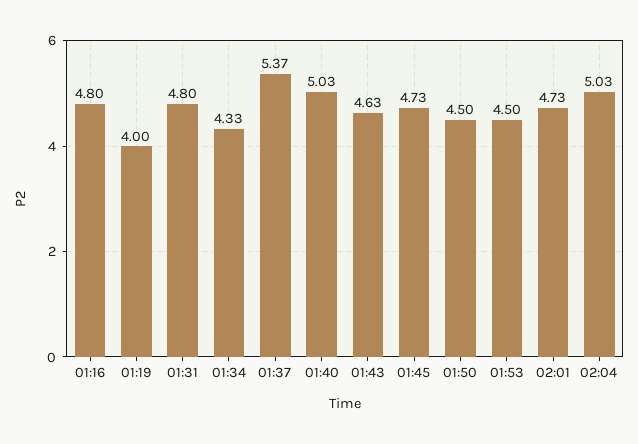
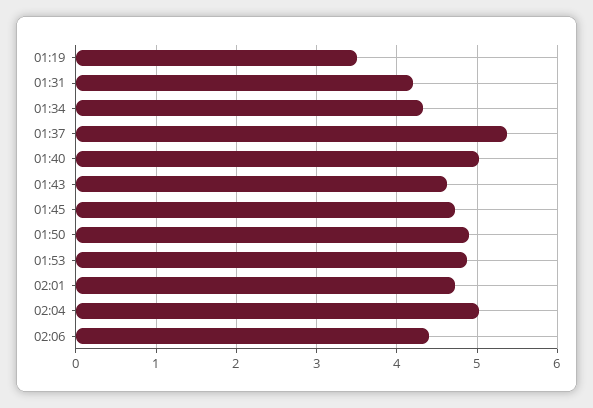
01:16: 4.8 -> none
01:19: 4 -> 3.5
01:31: 4.8 -> 4.2
01:50: 4.5 -> 4.9
01:53: 4.5 -> 4.9
02:06: none -> 4.4

